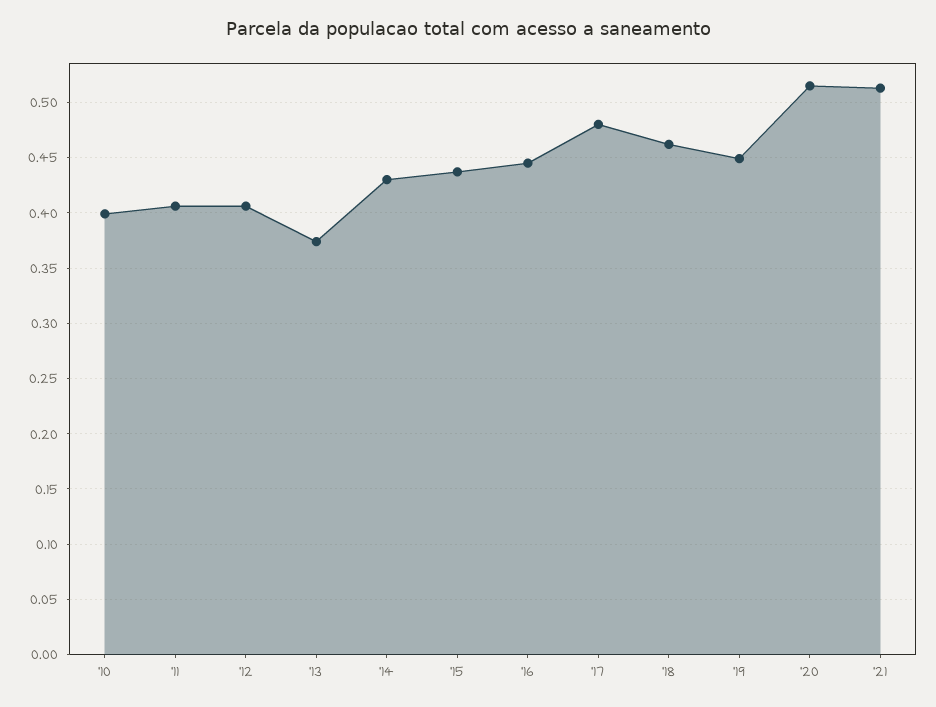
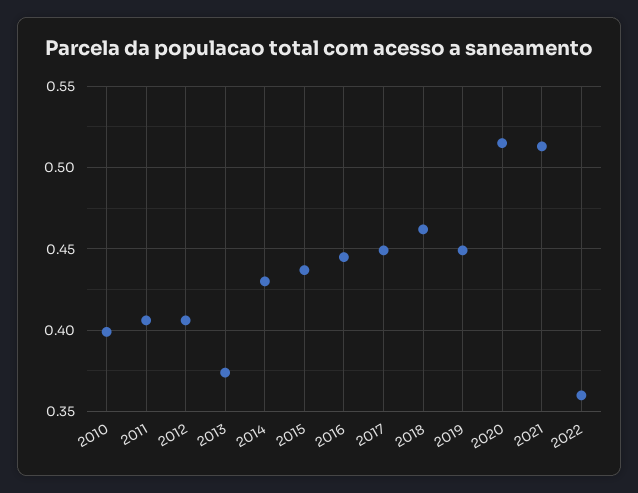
'17: 0.48 -> 0.45
2022: none -> 0.36

